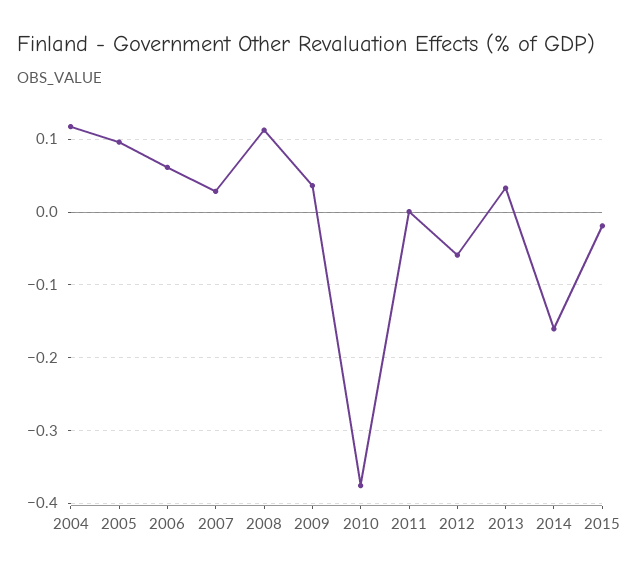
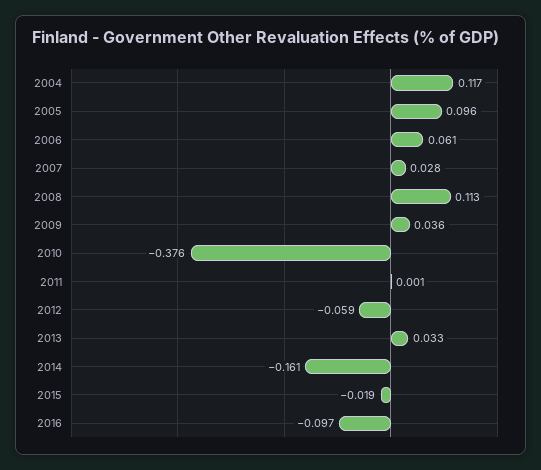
2016: none -> -0.097

